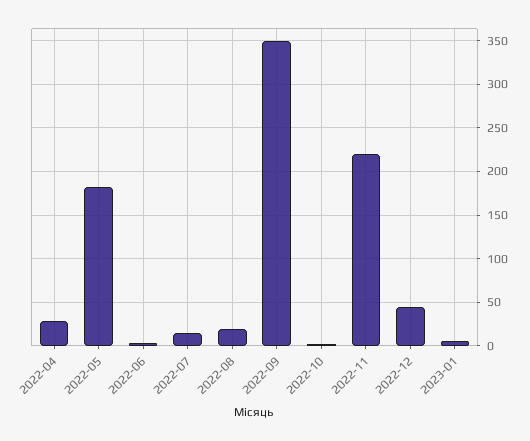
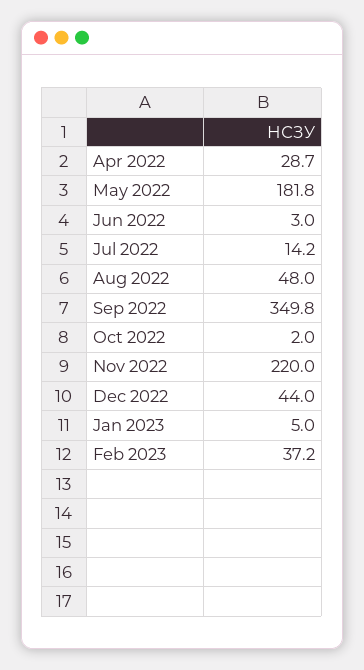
2022-08: 20 -> 48
Feb 2023: none -> 37.2

